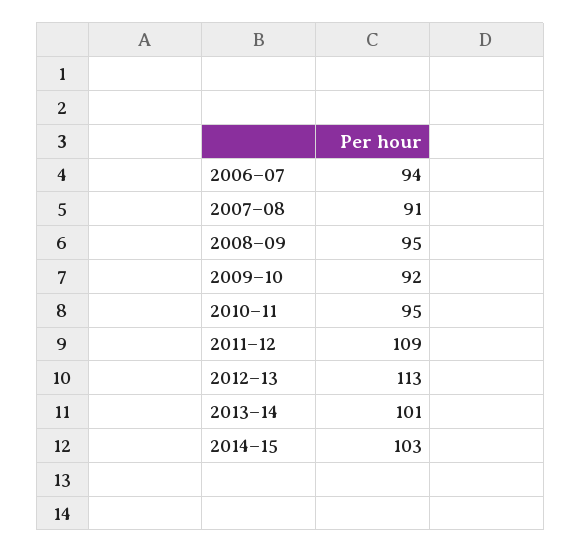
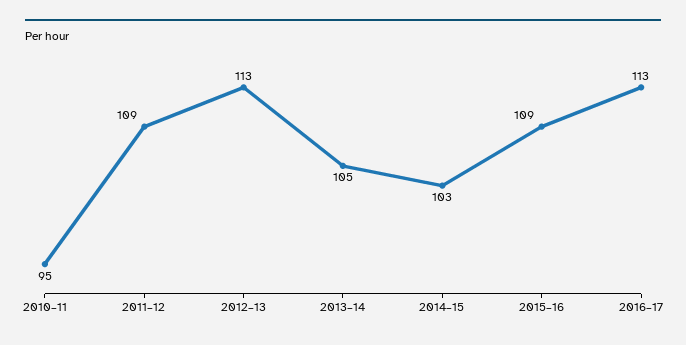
2006–07: 94 -> none
2007–08: 91 -> none
2008–09: 95 -> none
2009–10: 92 -> none
2013–14: 101 -> 105
2015–16: none -> 109
2016–17: none -> 113

